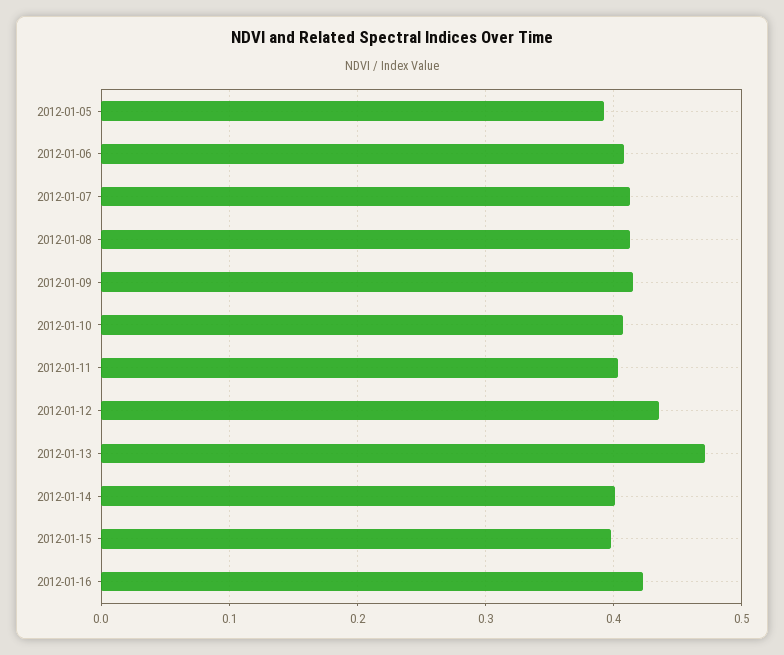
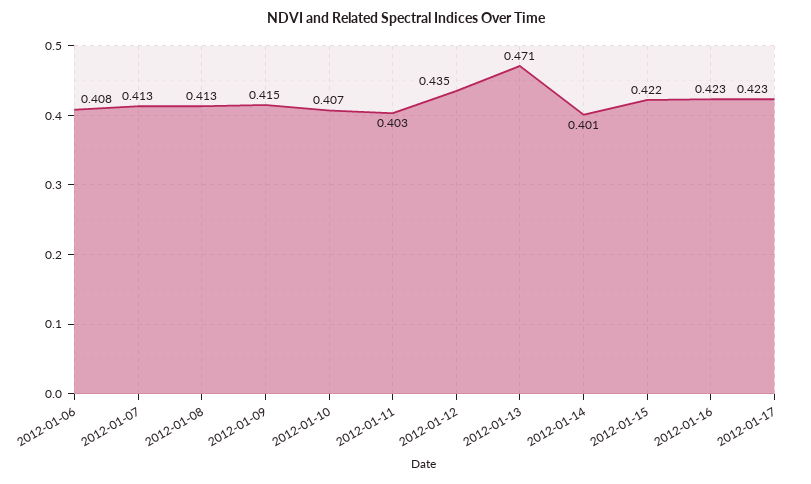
2012-01-05: 0.39 -> none
2012-01-15: 0.4 -> 0.422
2012-01-17: none -> 0.423

